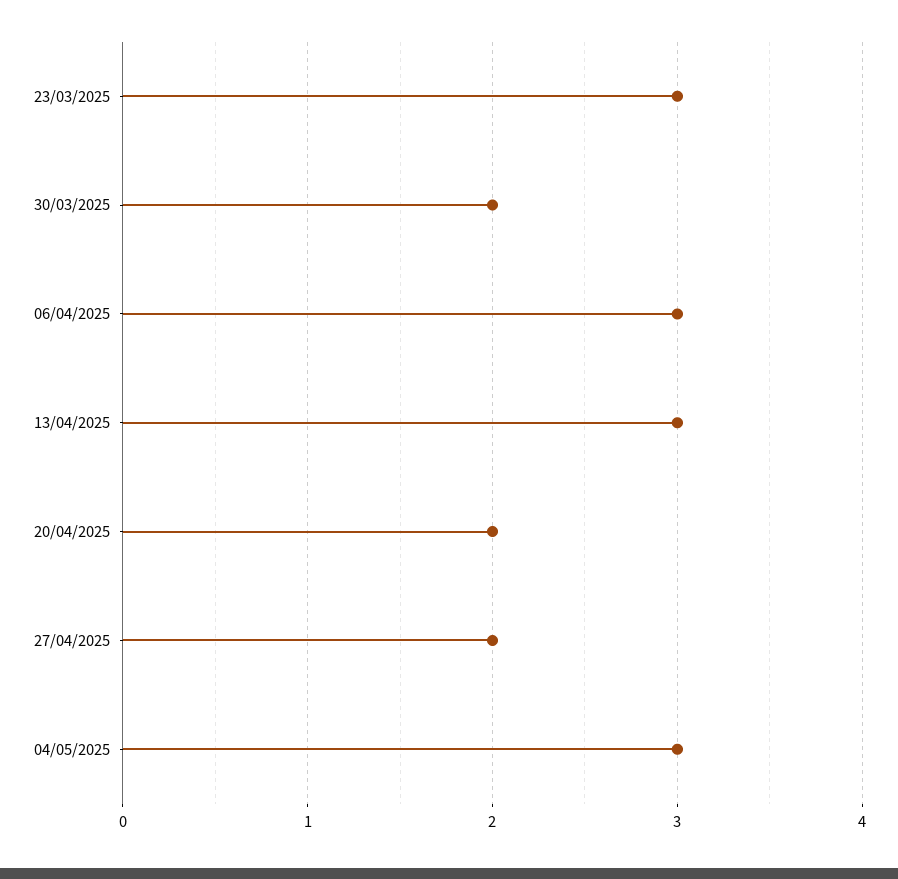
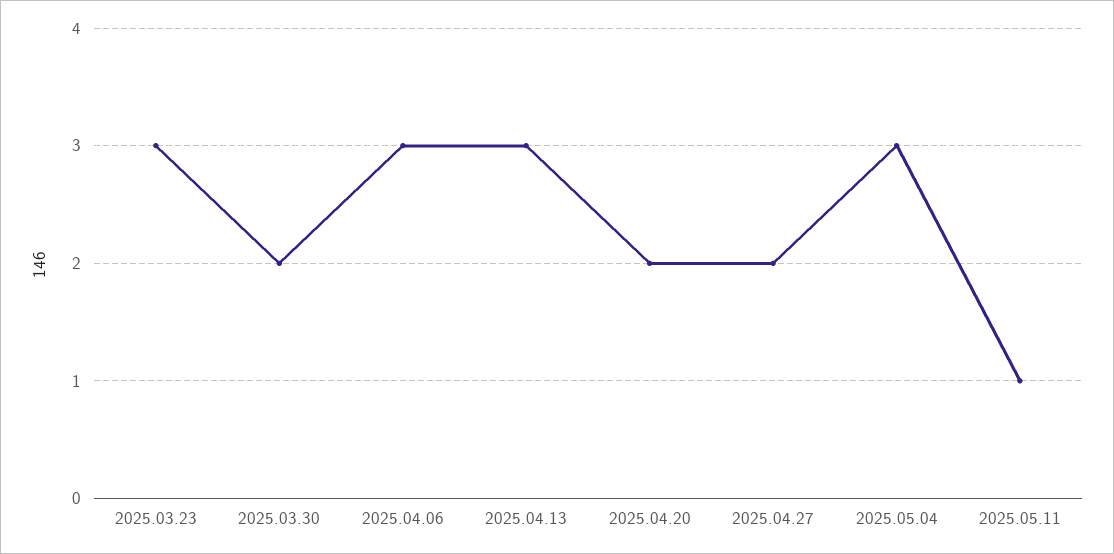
2025.05.11: none -> 1

